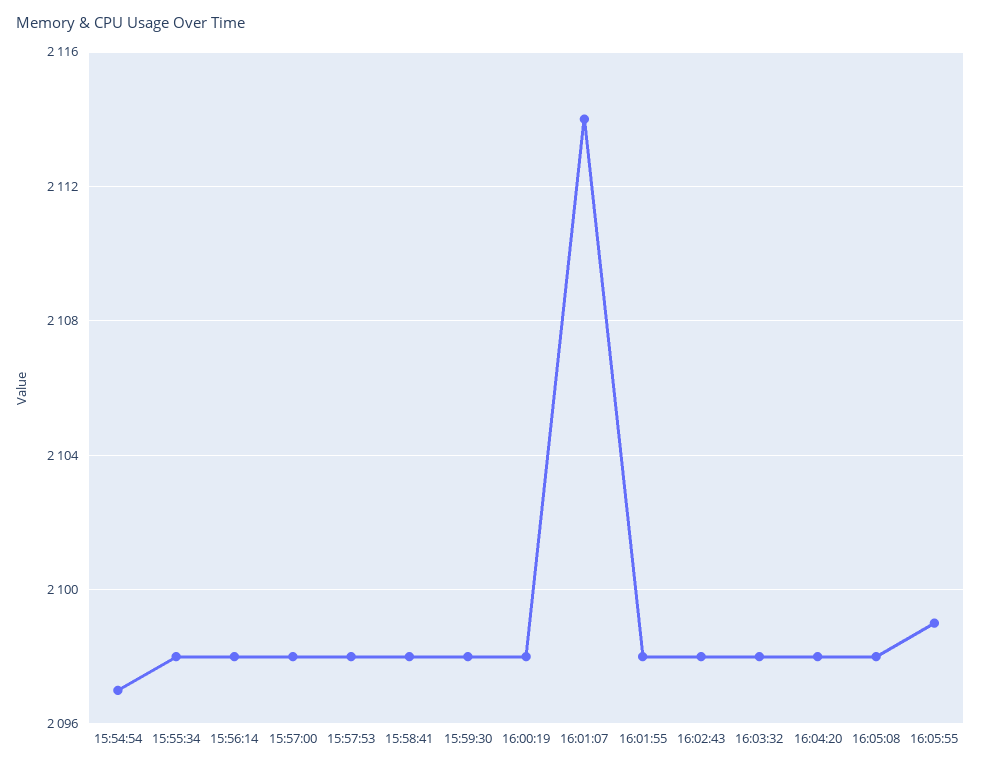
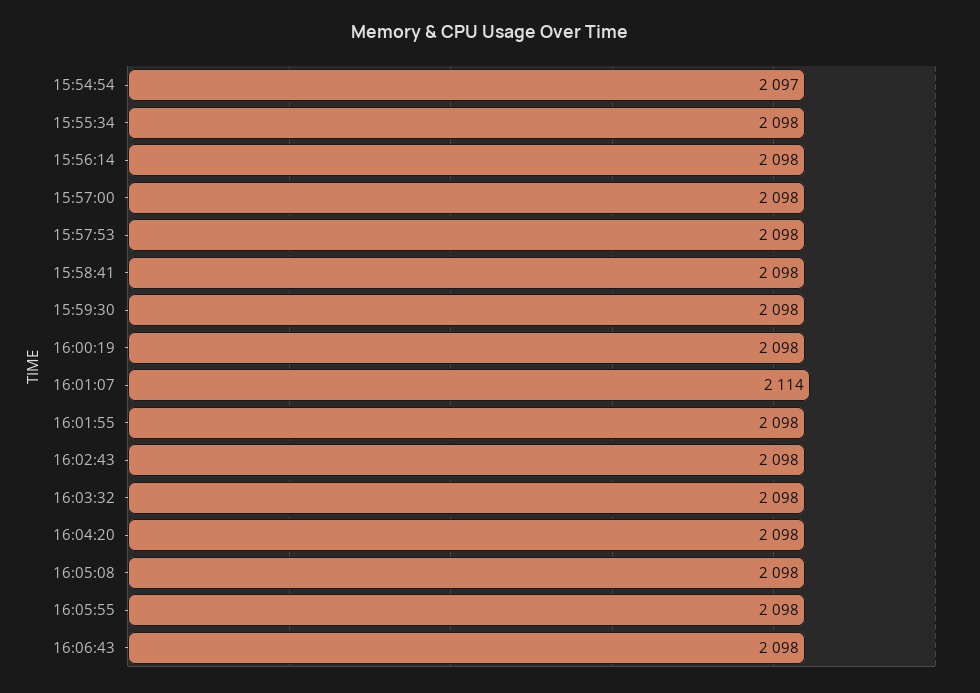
16:05:55: 2099 -> 2098
16:06:43: none -> 2098

